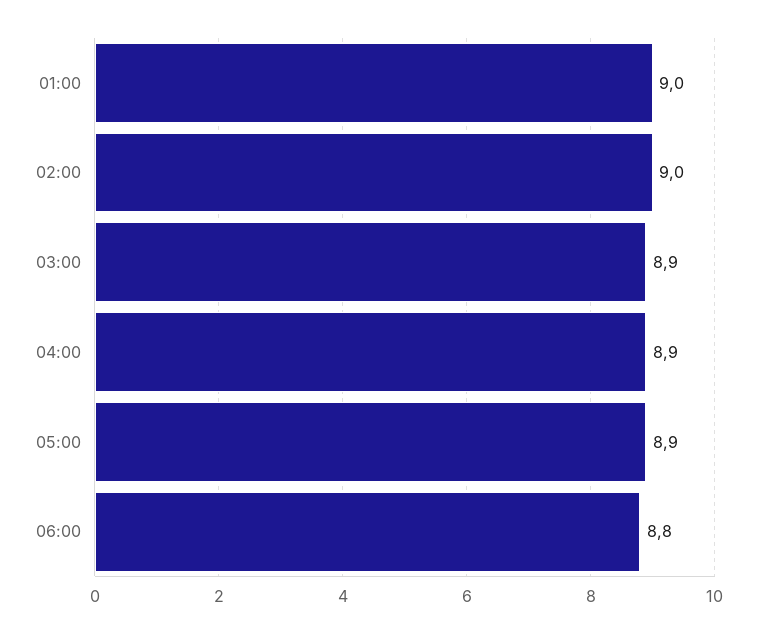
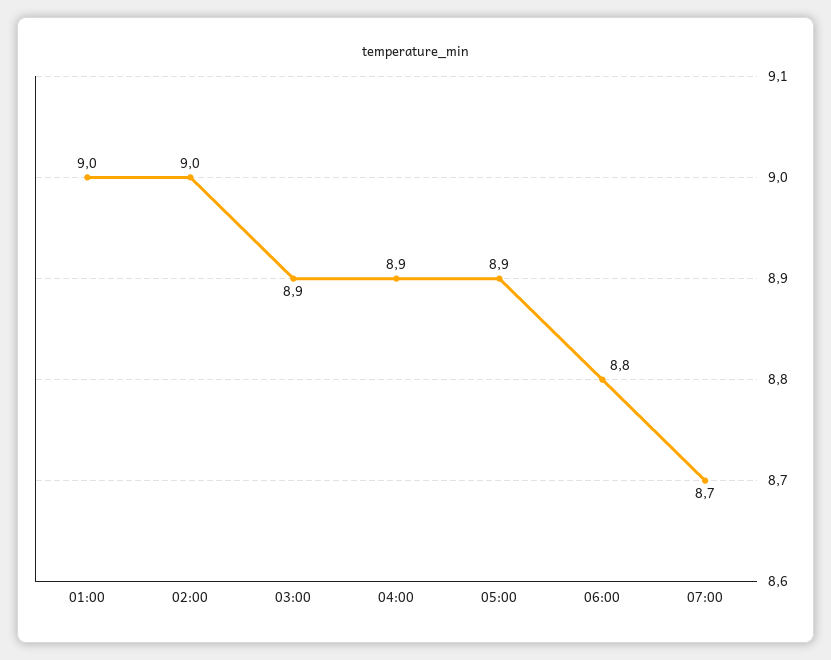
07:00: none -> 8.7

